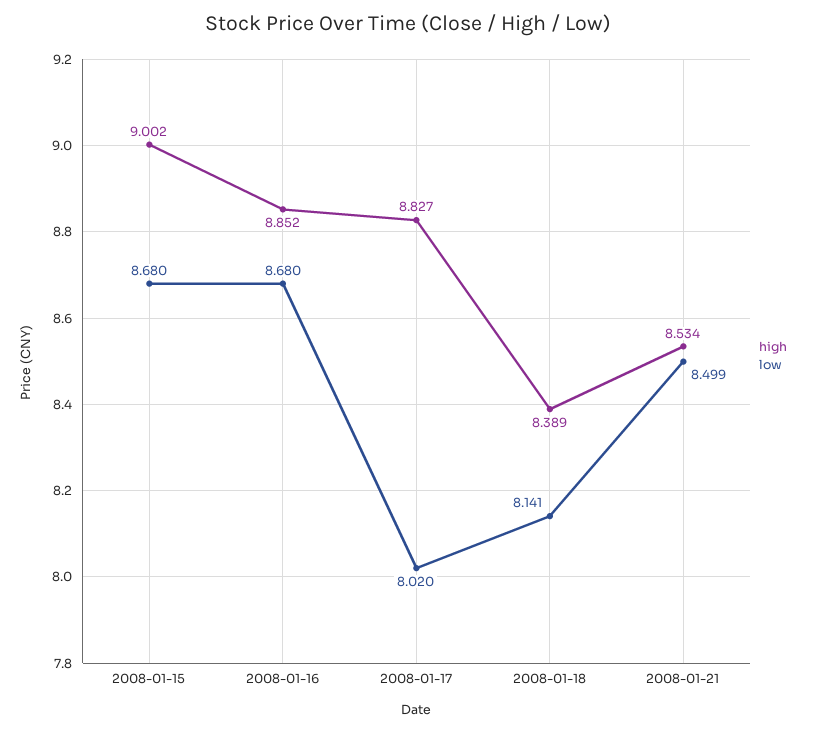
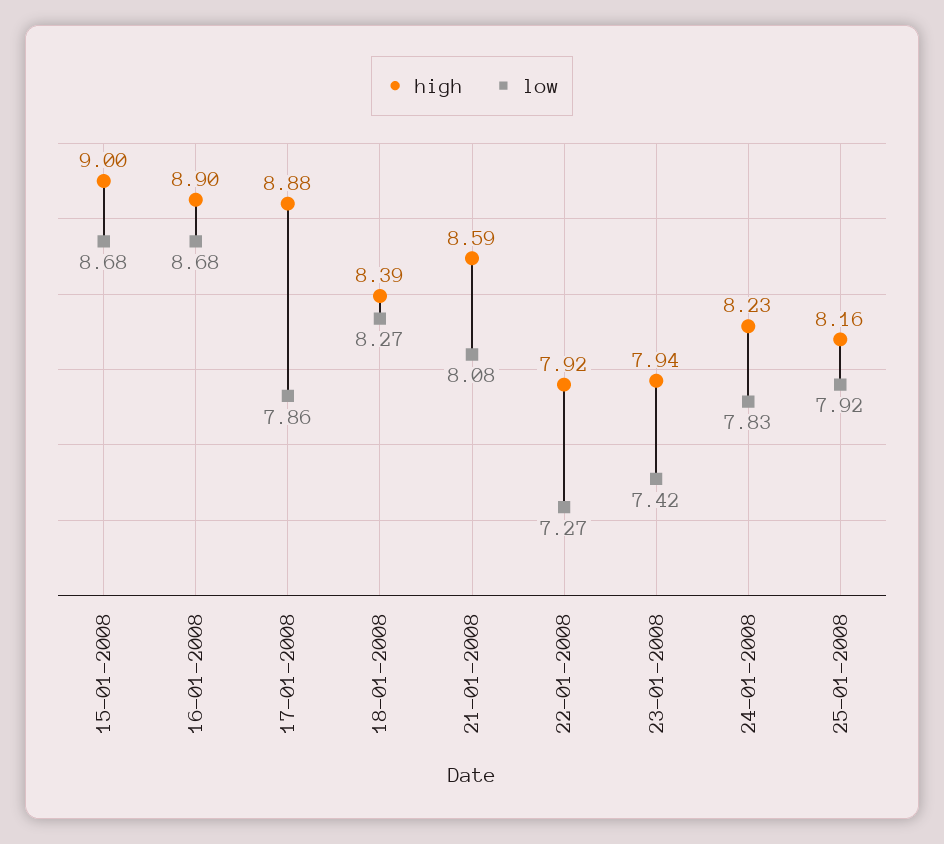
high, 2008-01-16: 8.852 -> 8.9
high, 2008-01-17: 8.827 -> 8.88
low, 2008-01-17: 8.02 -> 7.86
low, 2008-01-18: 8.141 -> 8.27
high, 2008-01-21: 8.534 -> 8.59
low, 2008-01-21: 8.499 -> 8.08
high, 22-01-2008: none -> 7.92
low, 22-01-2008: none -> 7.27
high, 23-01-2008: none -> 7.94
low, 23-01-2008: none -> 7.42
high, 24-01-2008: none -> 8.23
low, 24-01-2008: none -> 7.83
high, 25-01-2008: none -> 8.16
low, 25-01-2008: none -> 7.92

